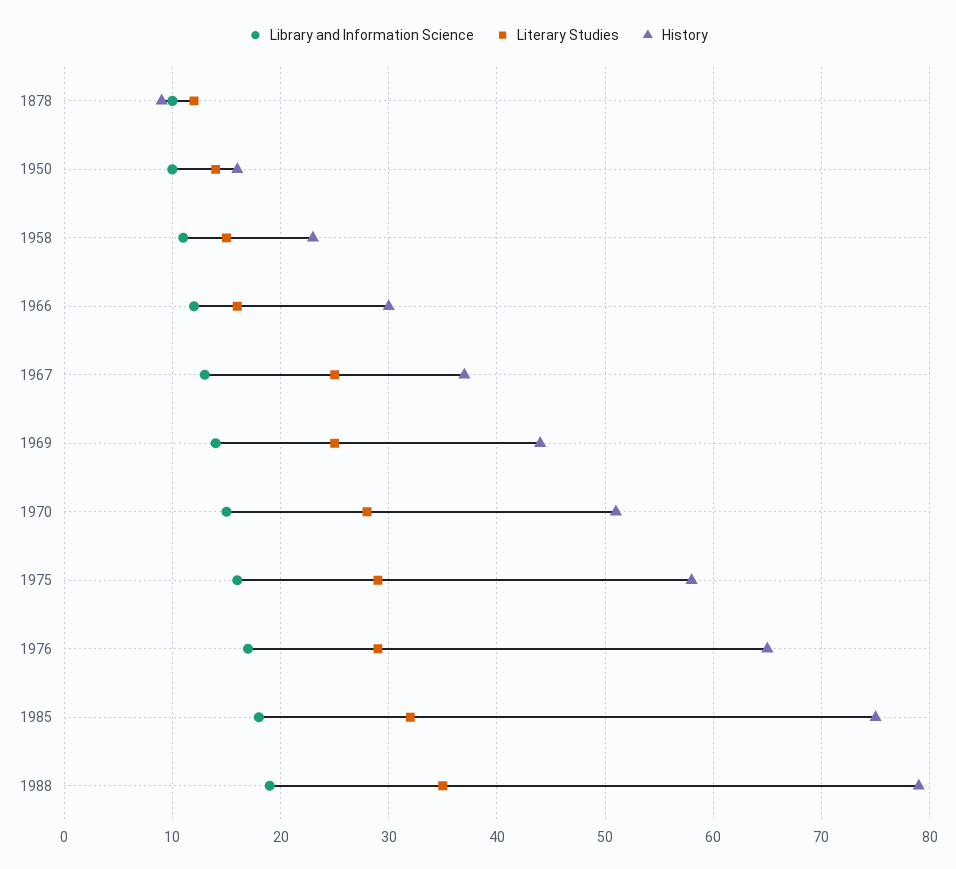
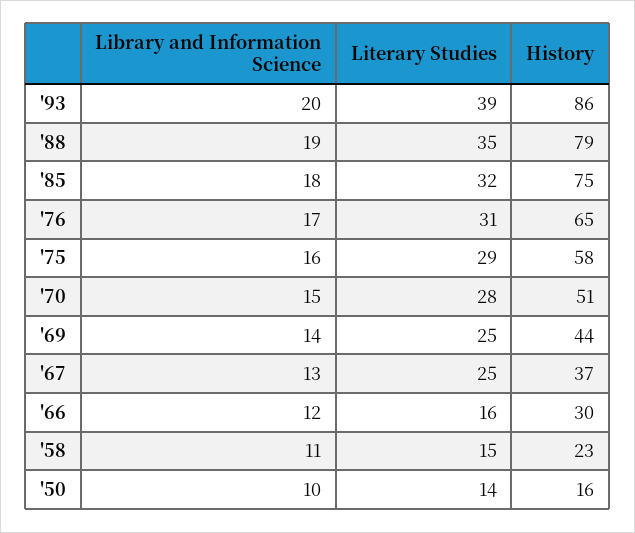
Library and Information Science, 1878: 10 -> none
Literary Studies, 1878: 12 -> none
History, 1878: 9 -> none
Literary Studies, 1976: 29 -> 31
Library and Information Science, '93: none -> 20
Literary Studies, '93: none -> 39
History, '93: none -> 86

